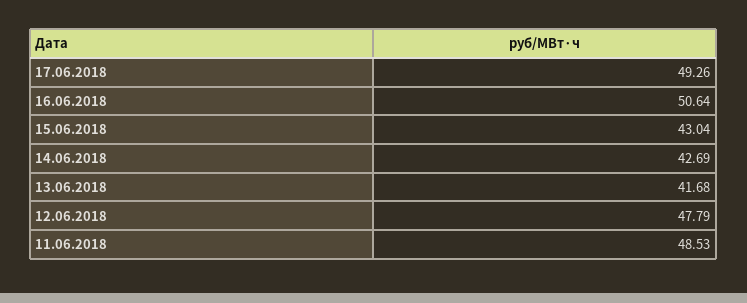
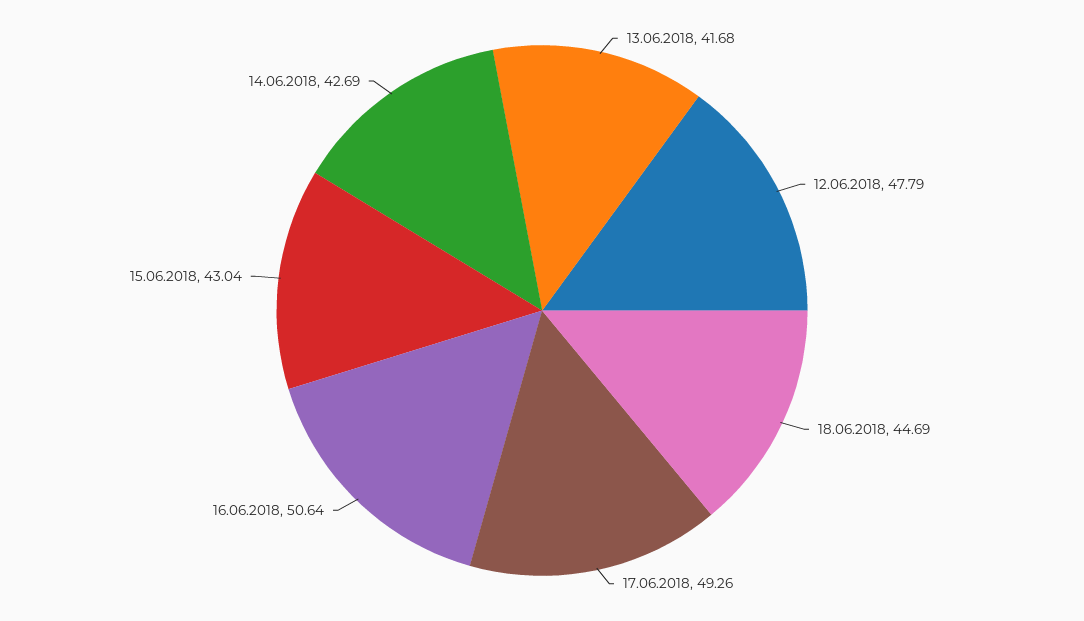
11.06.2018: 48.53 -> none
18.06.2018: none -> 44.69

